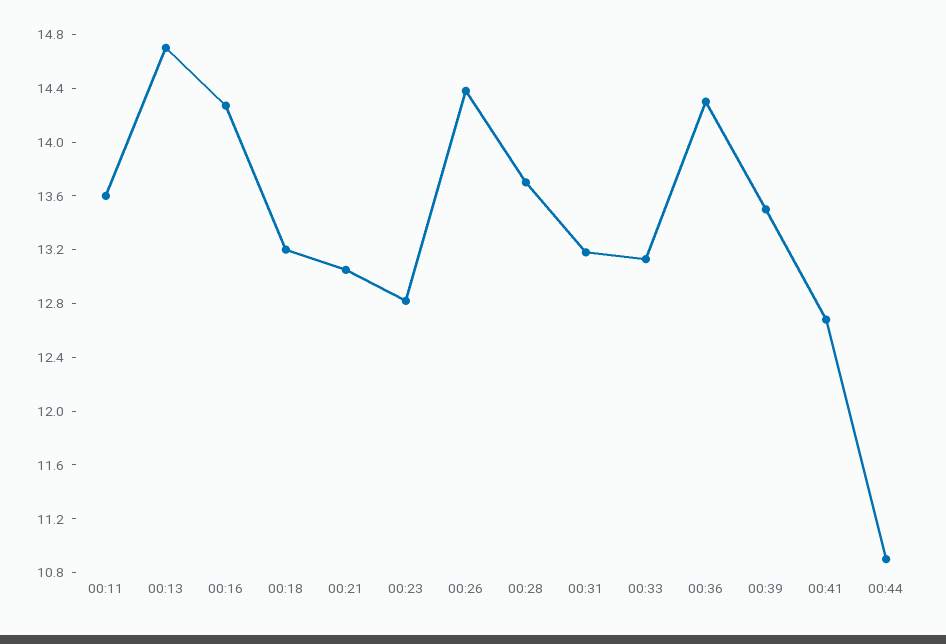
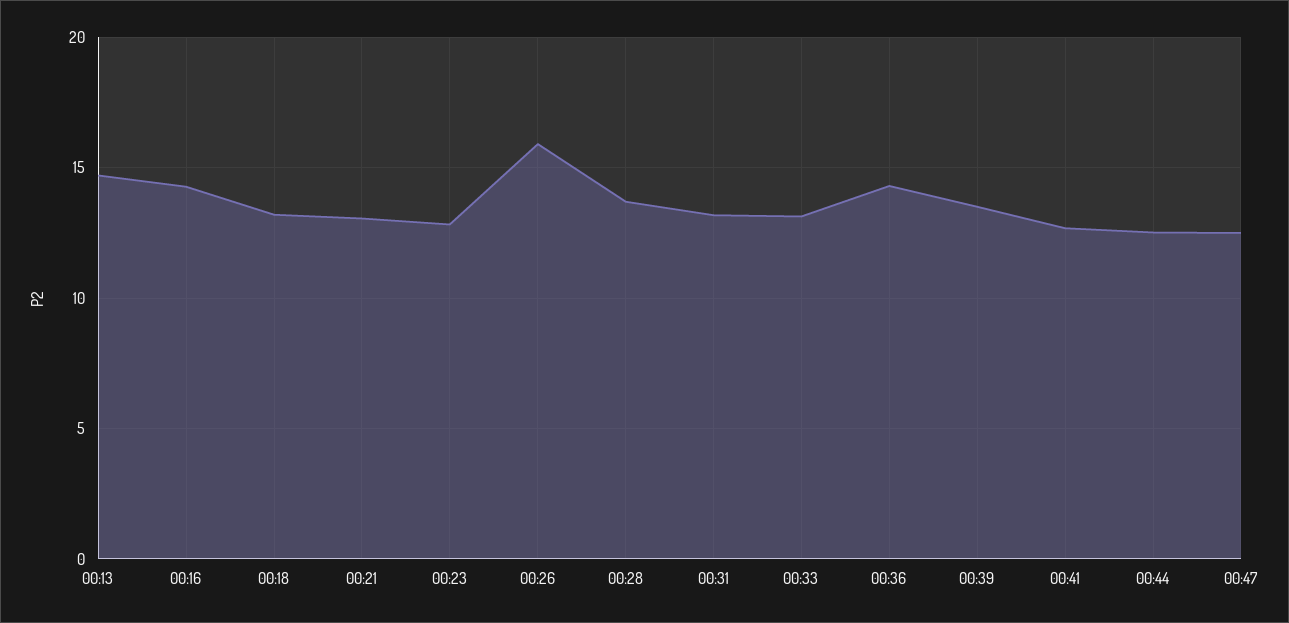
00:11: 13.6 -> none
00:26: 14.4 -> 16
00:44: 10.9 -> 12.5
00:47: none -> 12.5

